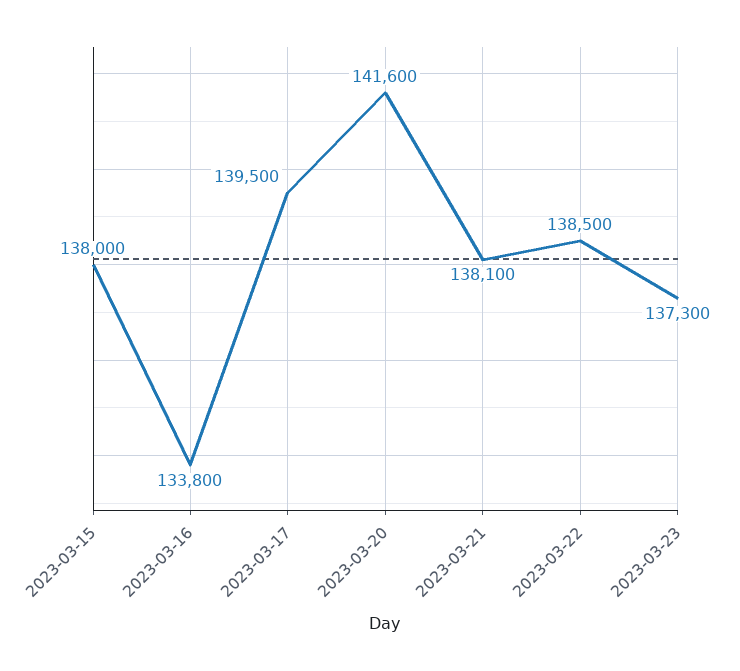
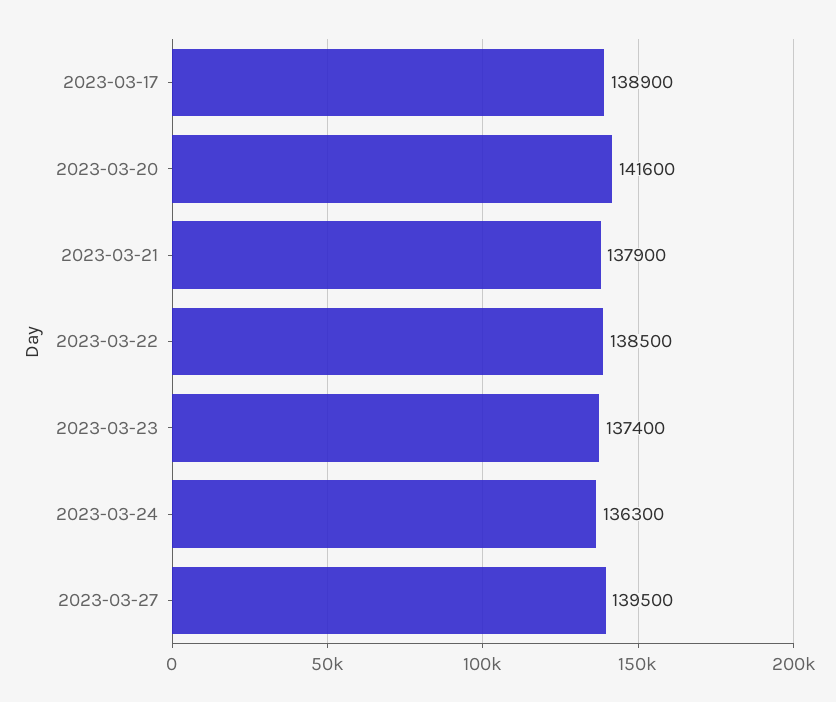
2023-03-15: 138000 -> none
2023-03-16: 133800 -> none
2023-03-17: 139500 -> 138900
2023-03-21: 138100 -> 137900
2023-03-23: 137300 -> 137400
2023-03-24: none -> 136300
2023-03-27: none -> 139500

